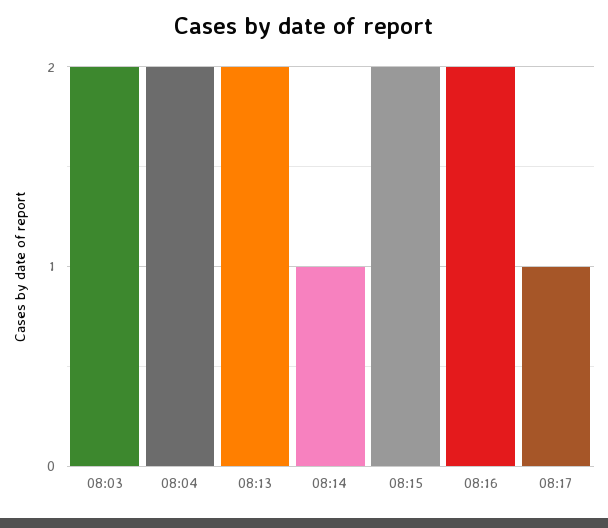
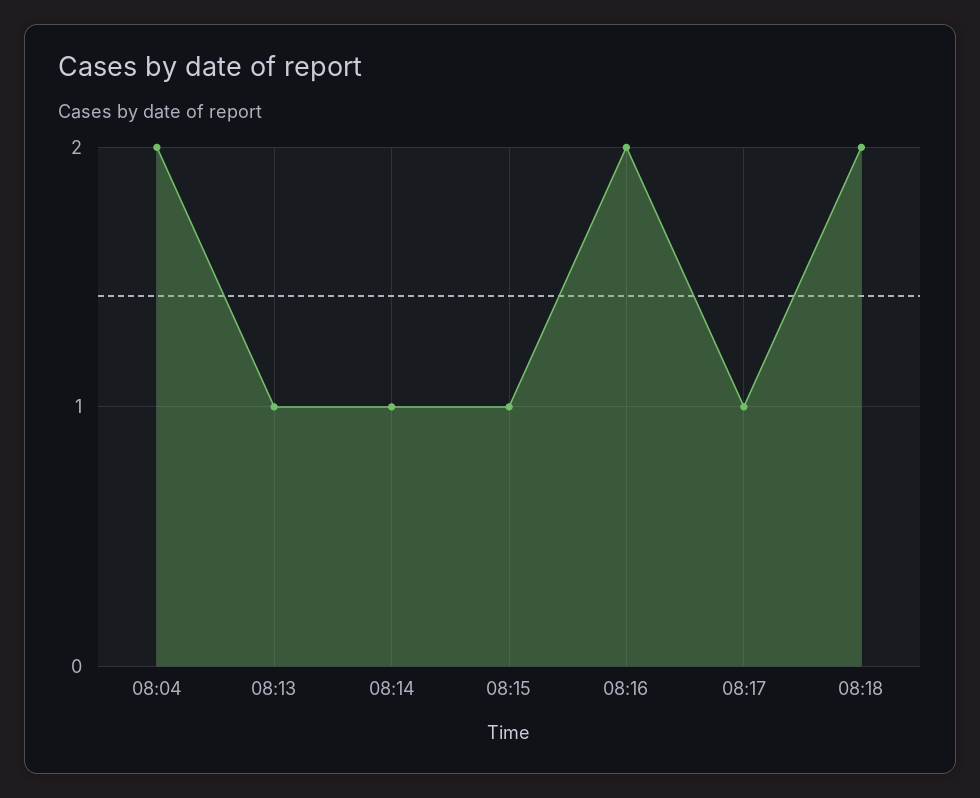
08:03: 2 -> none
08:13: 2 -> 1
08:15: 2 -> 1
08:18: none -> 2

